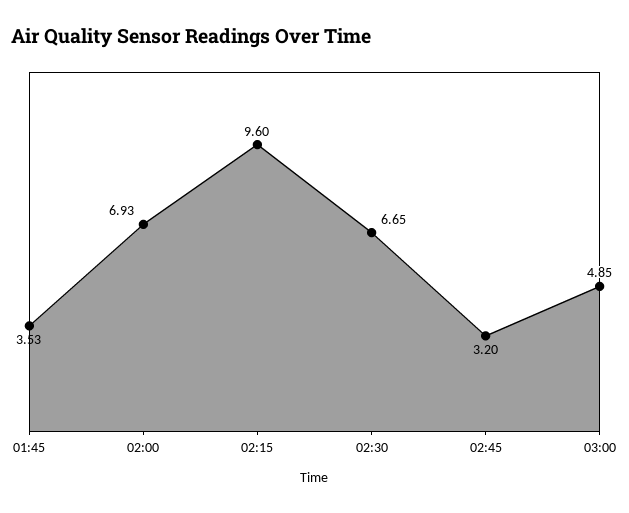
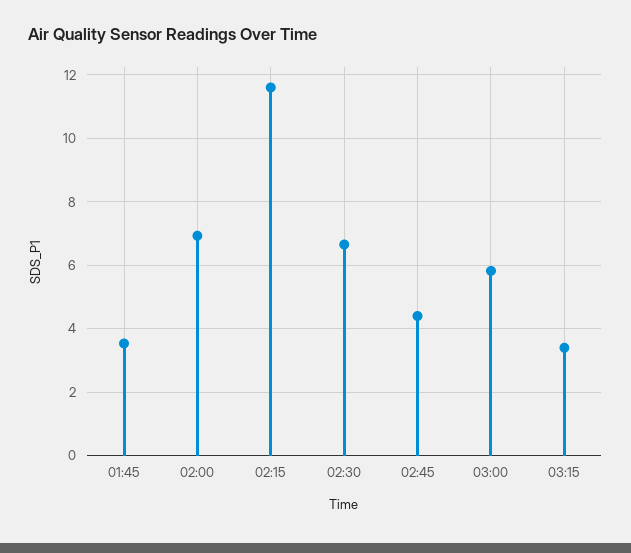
02:15: 9.6 -> 11.6
02:45: 3.2 -> 4.4
03:00: 4.85 -> 5.8
03:15: none -> 3.4

